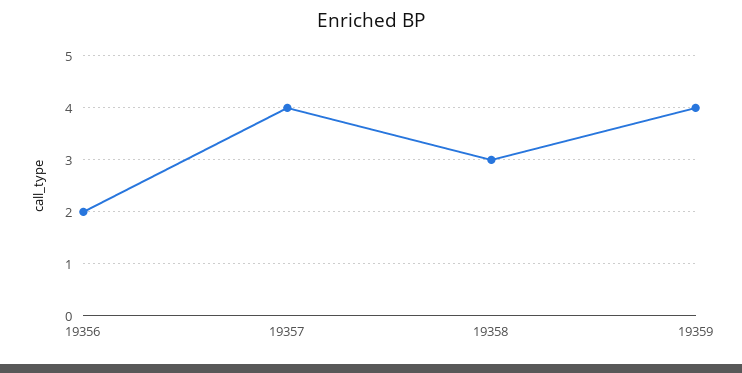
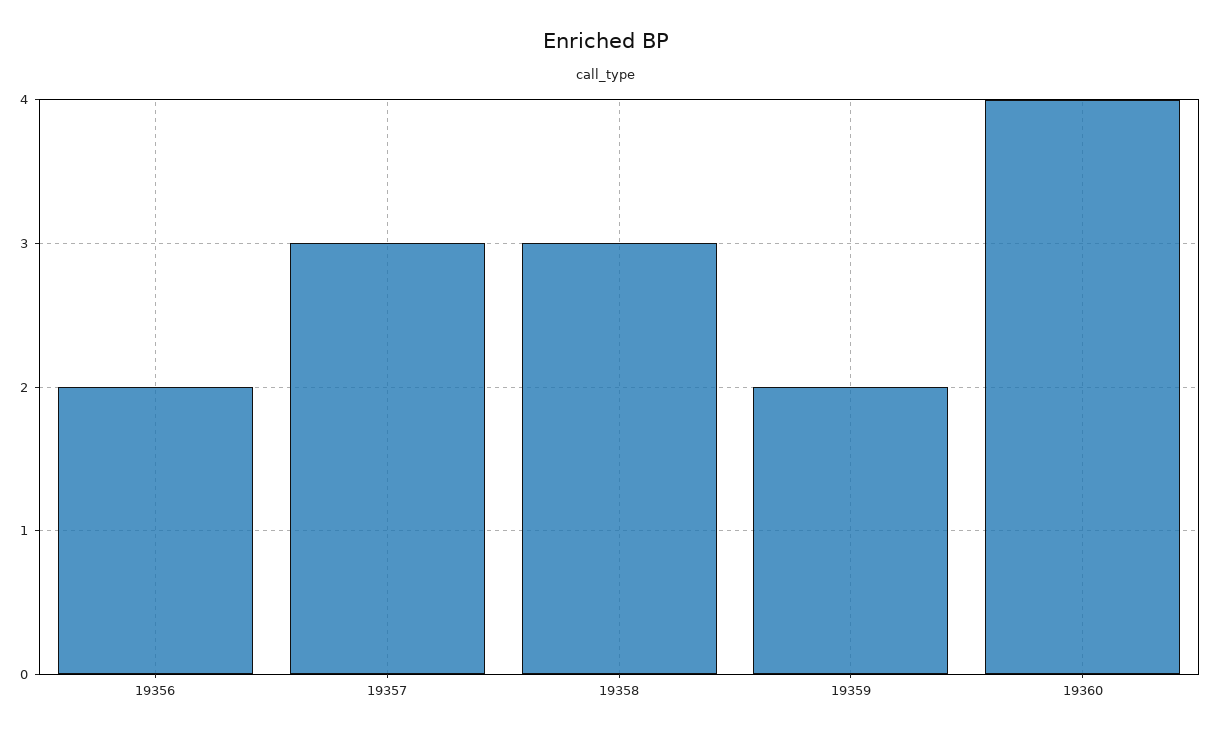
19357: 4 -> 3
19359: 4 -> 2
19360: none -> 4

